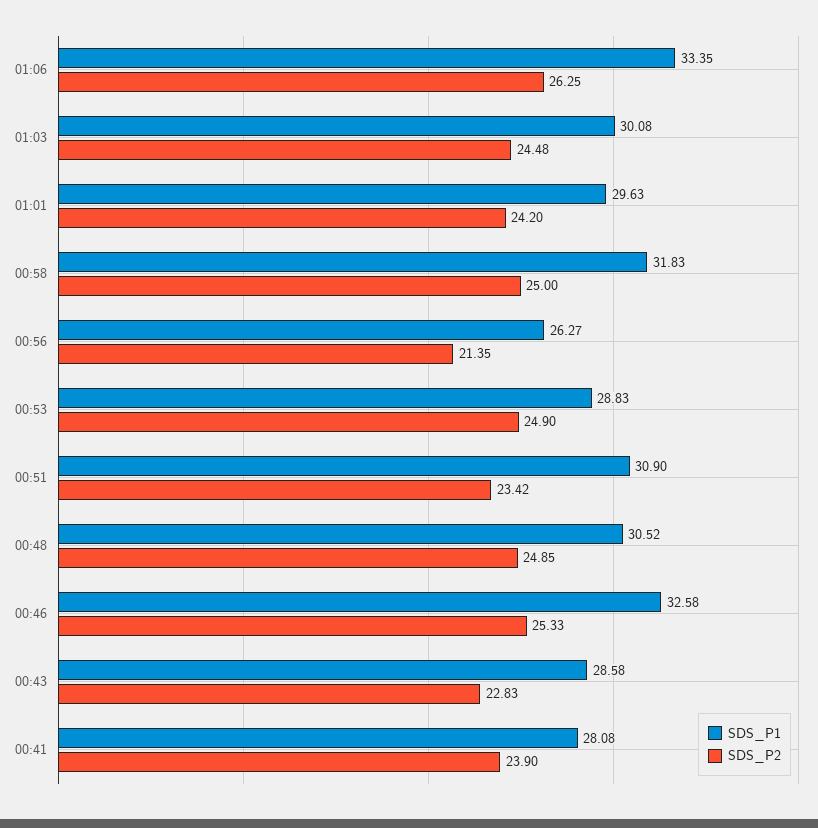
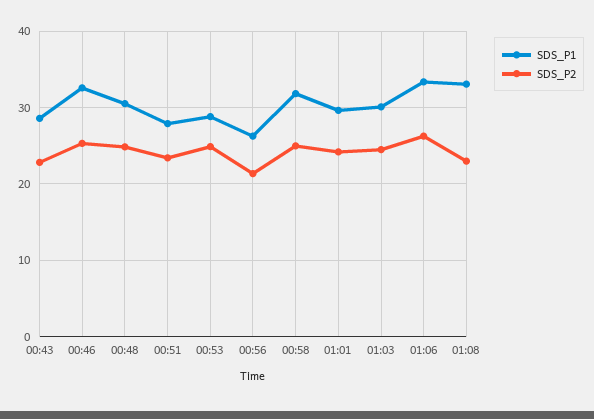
SDS_P1, 00:51: 30.9 -> 28
SDS_P1, 00:41: 28.08 -> none
SDS_P2, 00:41: 23.9 -> none
SDS_P1, 01:08: none -> 33
SDS_P2, 01:08: none -> 23

